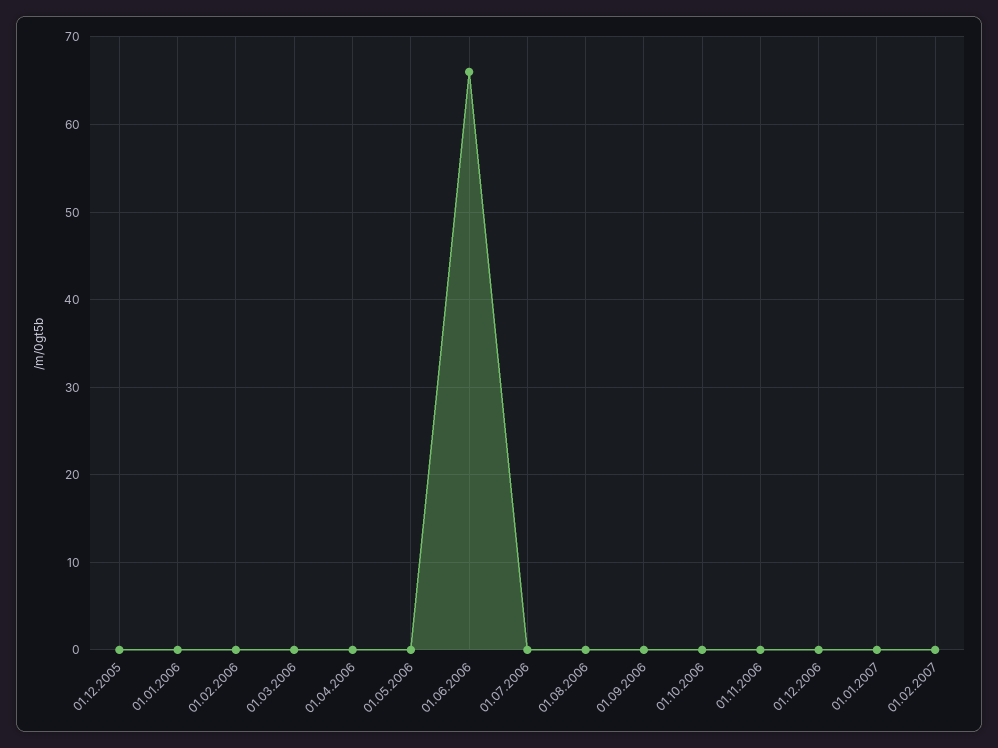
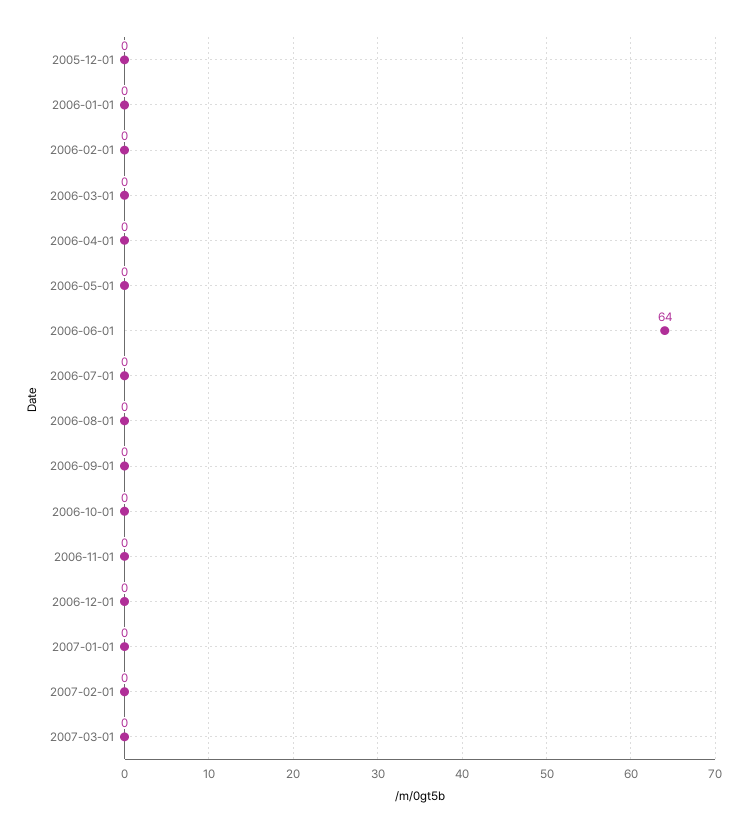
01.06.2006: 66 -> 64
2007-03-01: none -> 0

